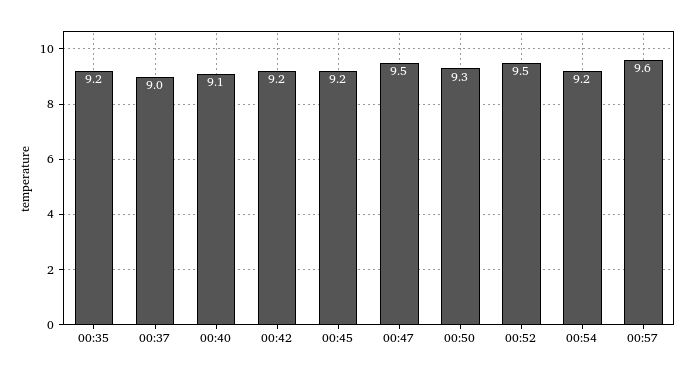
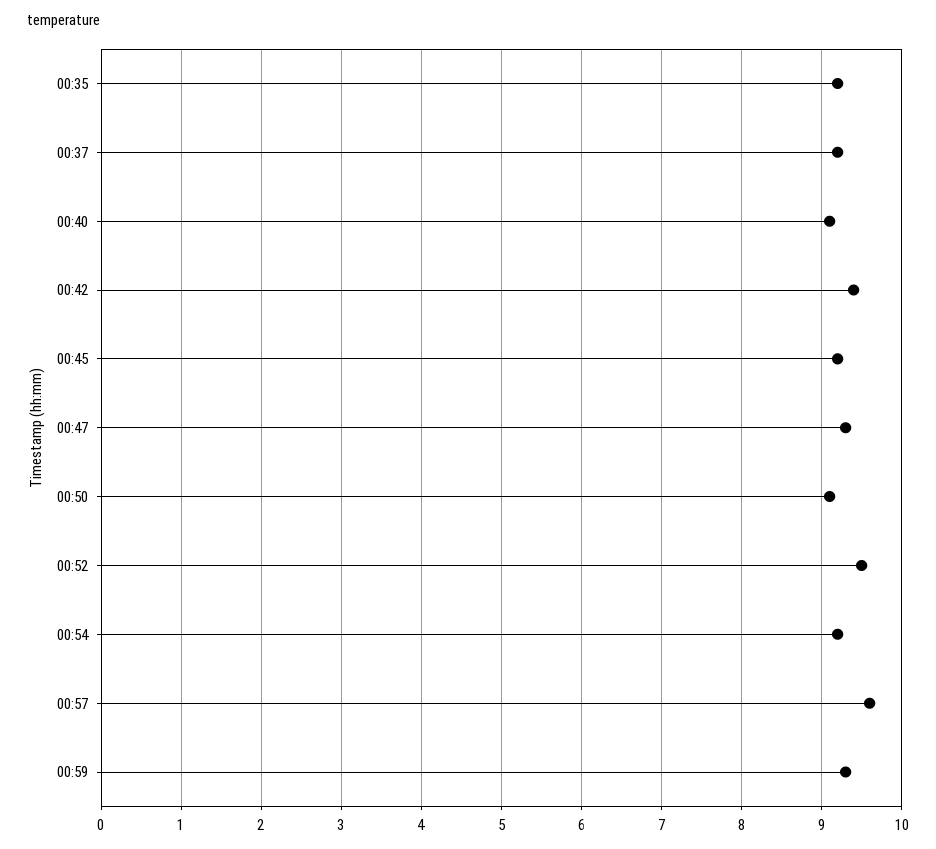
00:37: 9 -> 9.2
00:42: 9.2 -> 9.4
00:47: 9.5 -> 9.3
00:50: 9.3 -> 9.1
00:59: none -> 9.3

